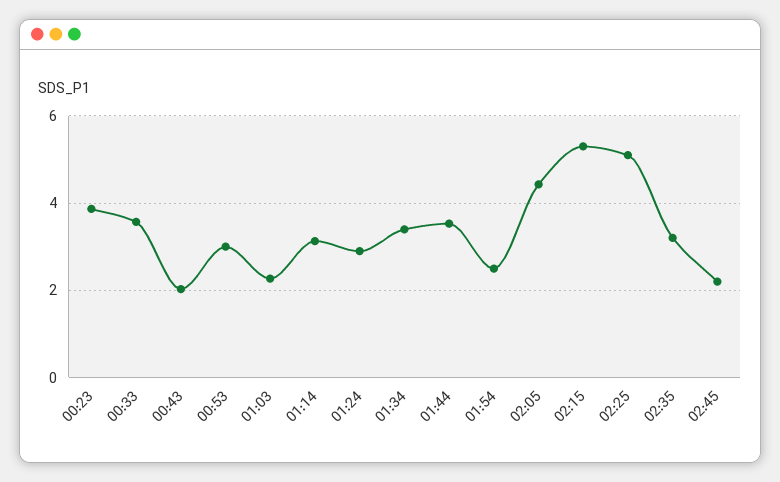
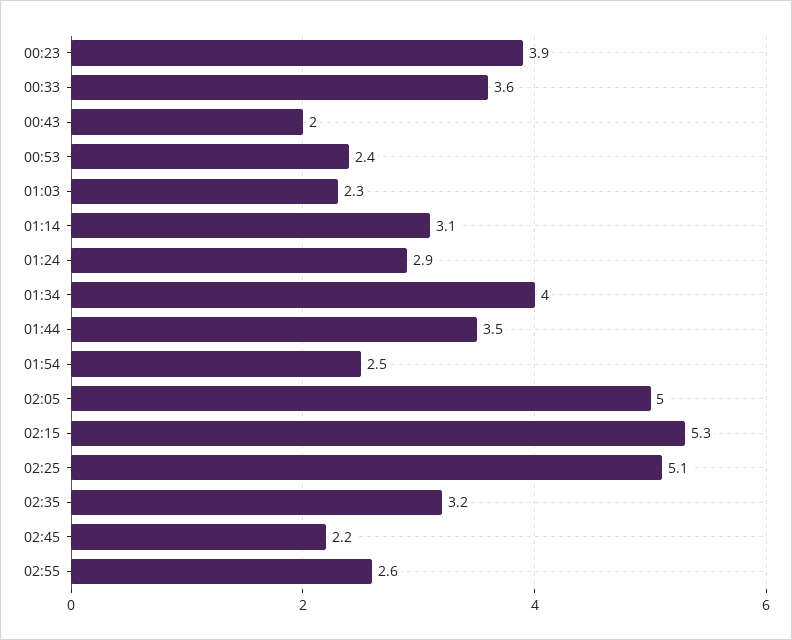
00:53: 3 -> 2.4
01:34: 3.4 -> 4
02:05: 4.4 -> 5
02:55: none -> 2.6

